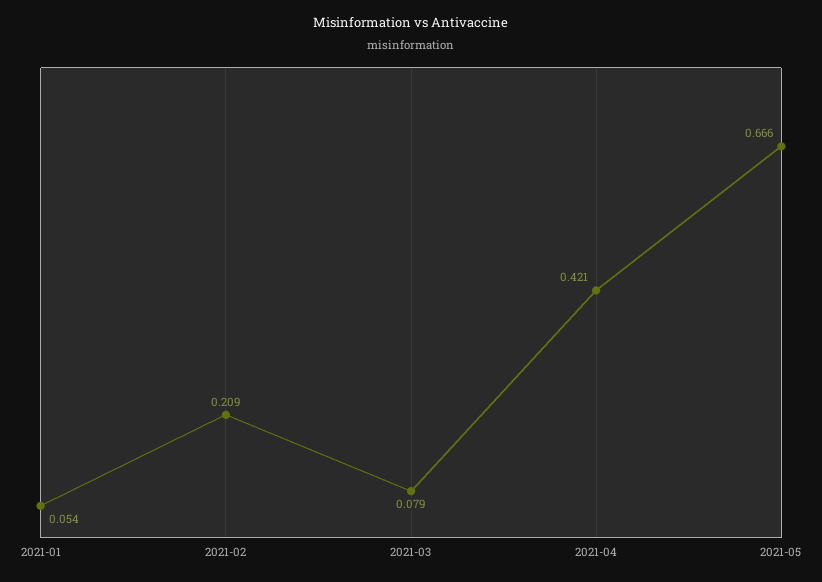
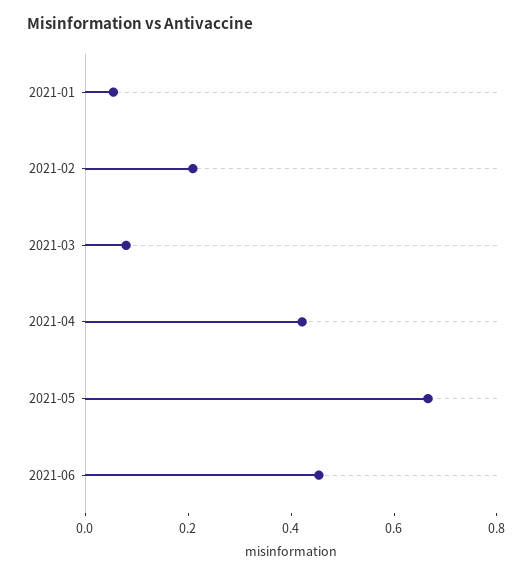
2021-06: none -> 0.45

